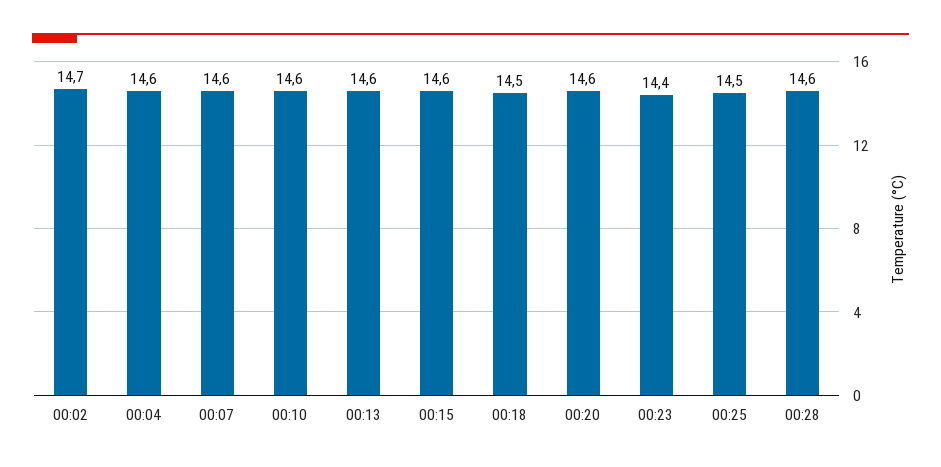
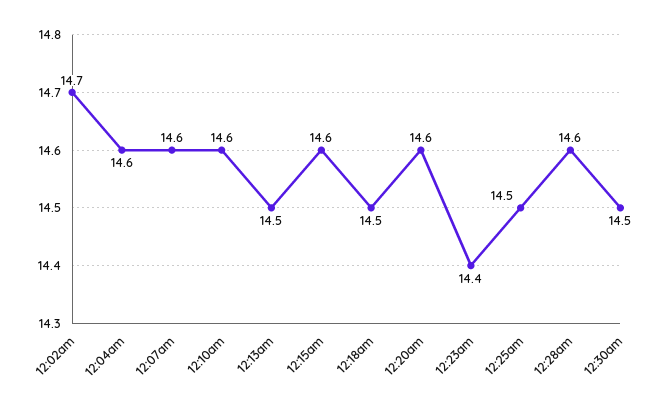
00:13: 14.6 -> 14.5
12:30am: none -> 14.5

